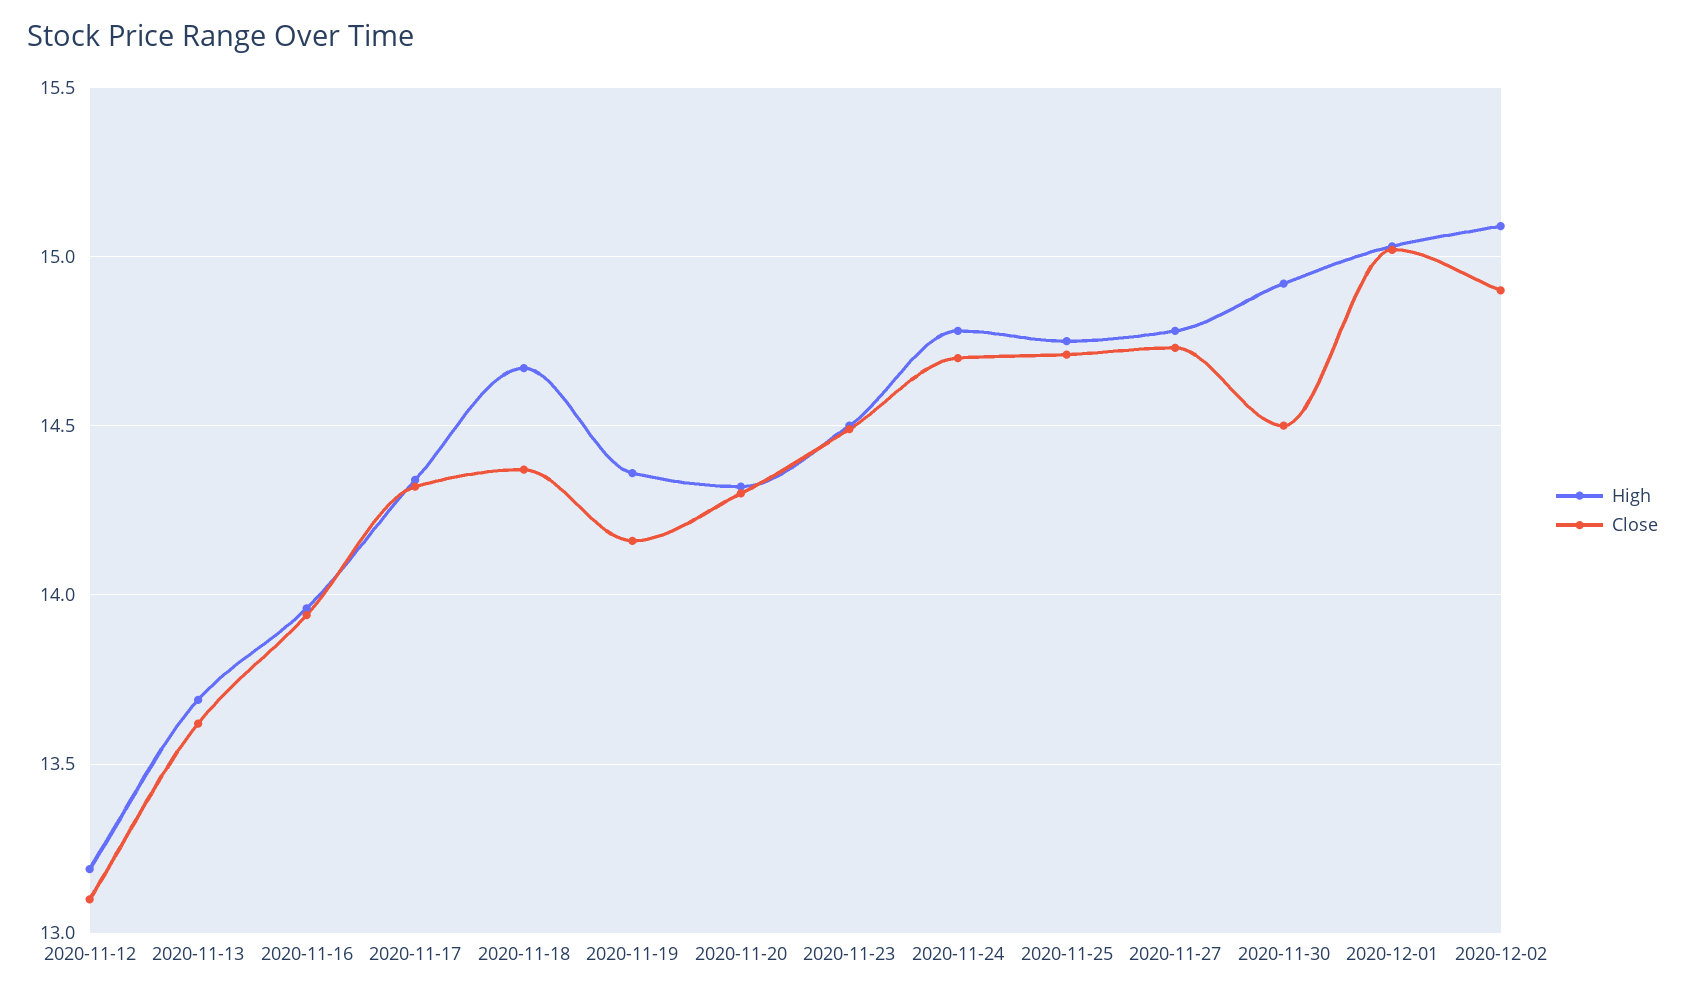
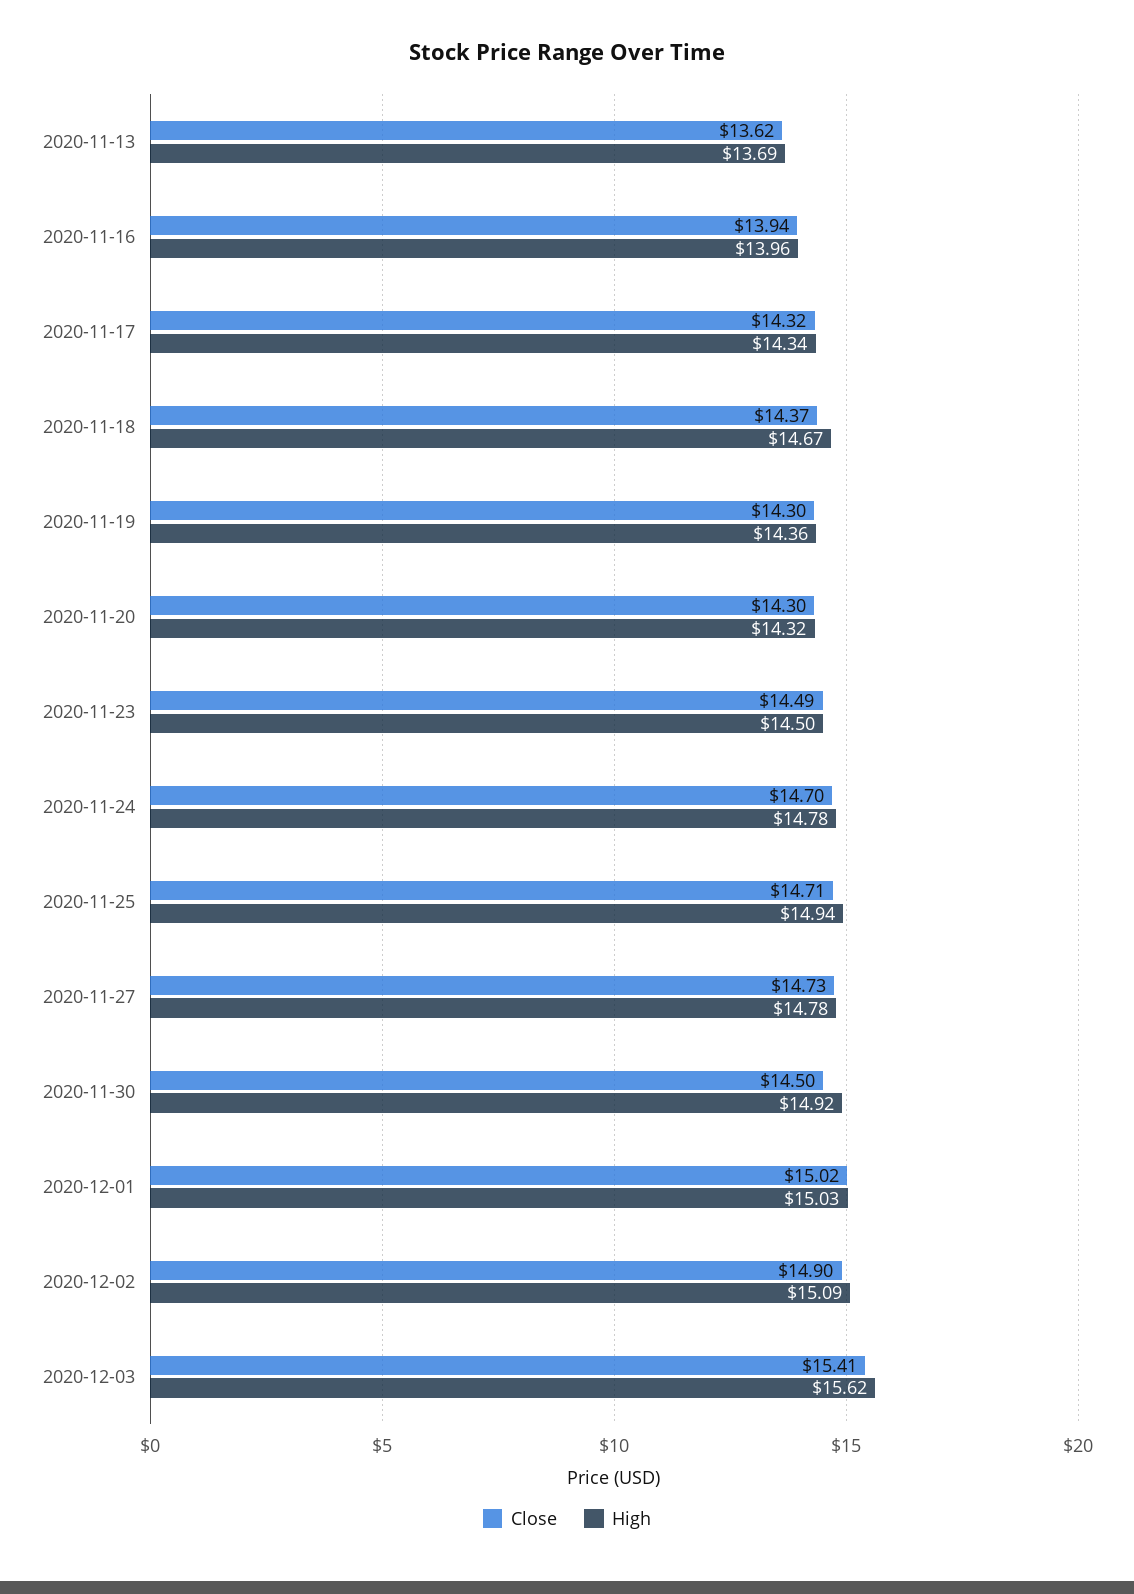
High, 2020-11-12: 13.2 -> none
Close, 2020-11-12: 13.1 -> none
Close, 2020-11-19: 14.15 -> 14.3
High, 2020-11-25: 14.75 -> 14.94
Close, 2020-12-03: none -> 15.41
High, 2020-12-03: none -> 15.62

